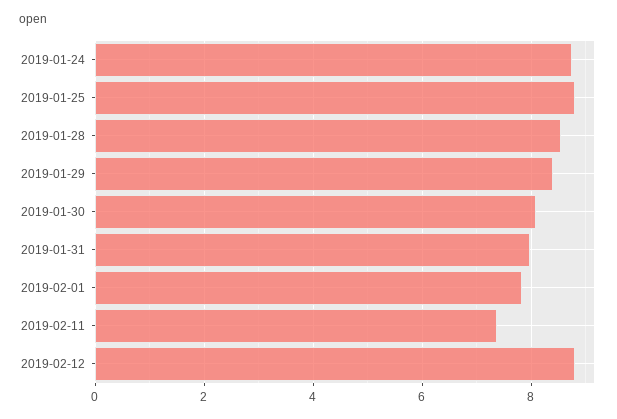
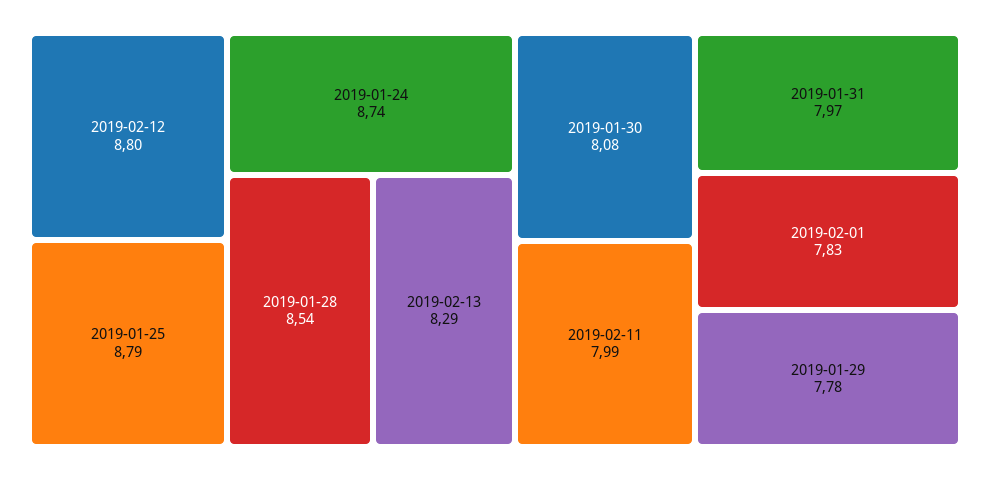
2019-01-29: 8.4 -> 7.78
2019-02-11: 7.4 -> 7.99
2019-02-13: none -> 8.29

